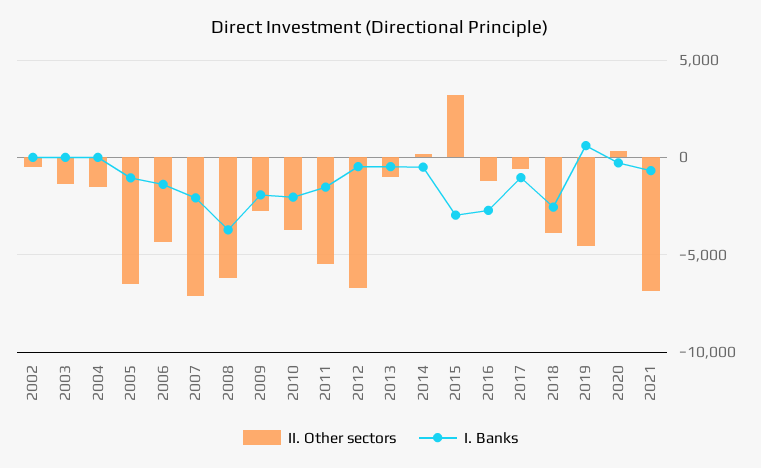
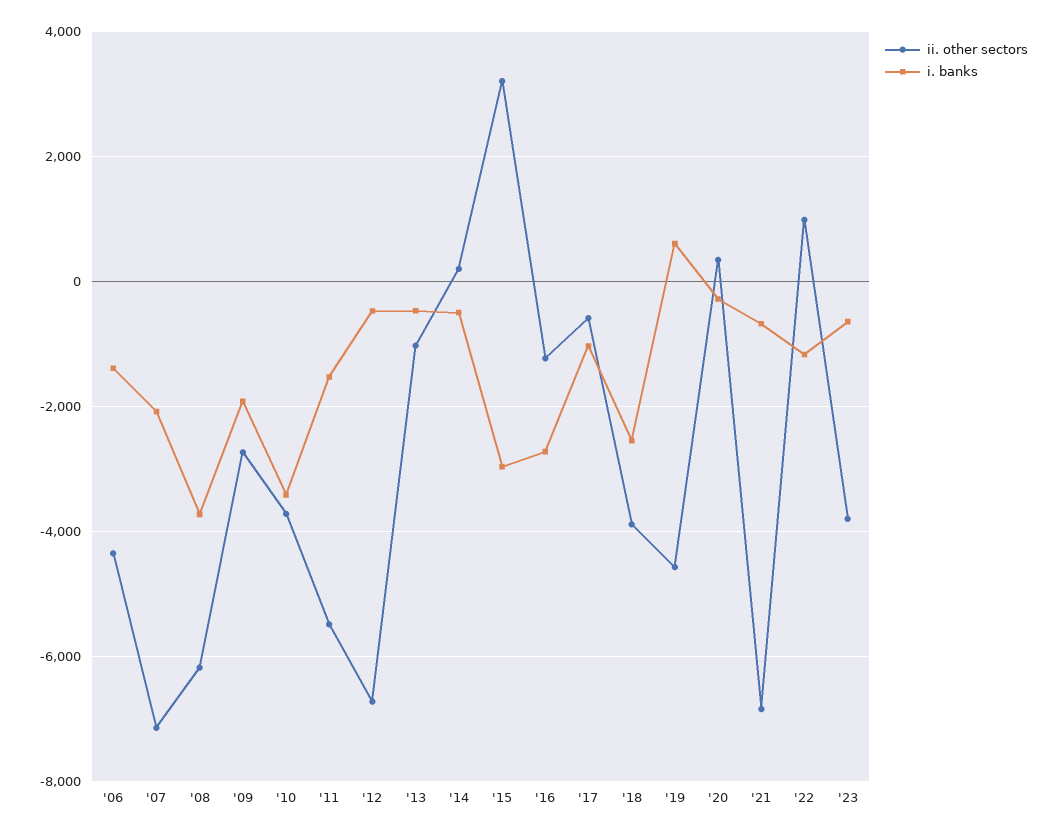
II. Other sectors, 2002: -500 -> none
I. Banks, 2002: 0 -> none
II. Other sectors, 2003: -1500 -> none
I. Banks, 2003: 0 -> none
II. Other sectors, 2004: -1500 -> none
I. Banks, 2004: 0 -> none
II. Other sectors, 2005: -6500 -> none
I. Banks, 2005: -1000 -> none
I. Banks, 2010: -2000 -> -3400
II. Other sectors, '22: none -> 1000
I. Banks, '22: none -> -1200
II. Other sectors, '23: none -> -3800
I. Banks, '23: none -> -600

